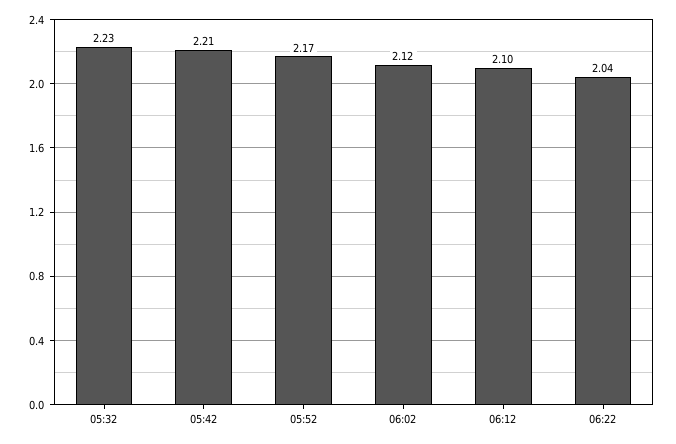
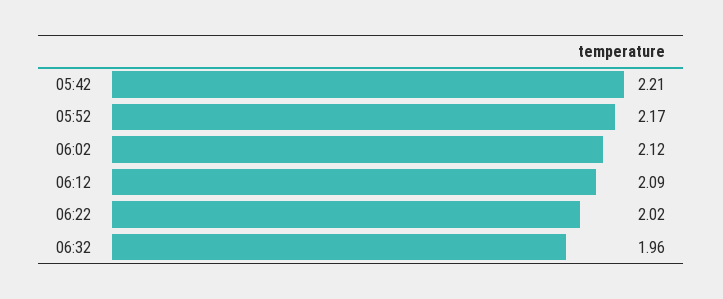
05:32: 2.23 -> none
06:12: 2.1 -> 2.09
06:22: 2.04 -> 2.02
06:32: none -> 1.96

